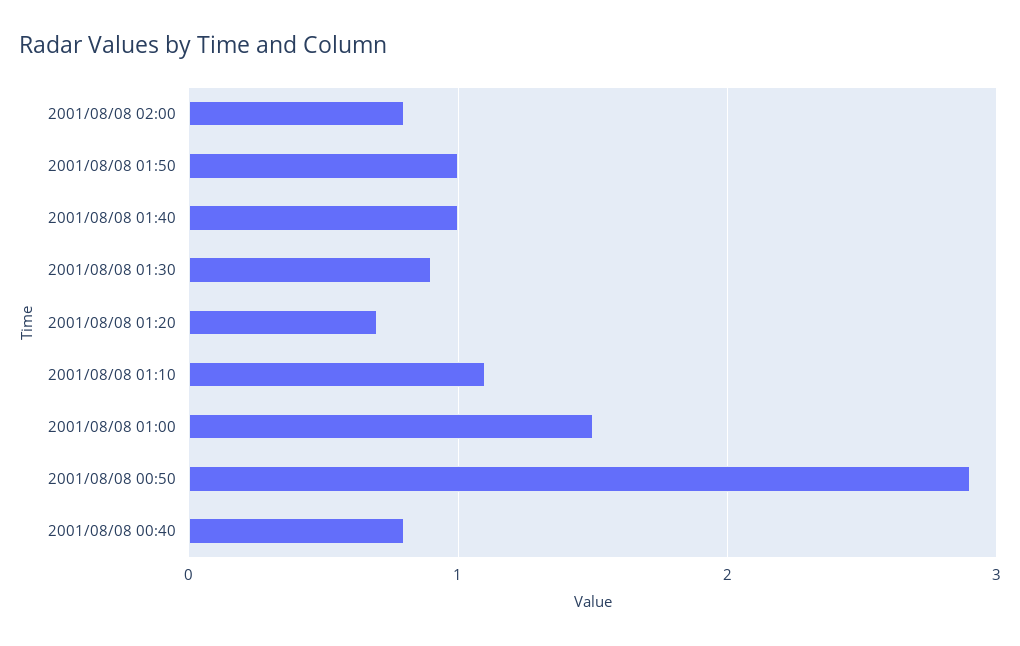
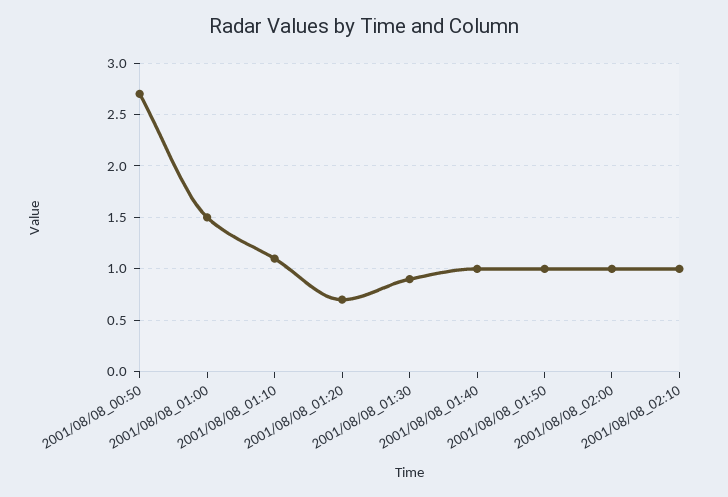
2001/08/08 02:00: 0.8 -> 1
2001/08/08 00:50: 2.9 -> 2.7
2001/08/08 00:40: 0.8 -> none
2001/08/08_02:10: none -> 1

